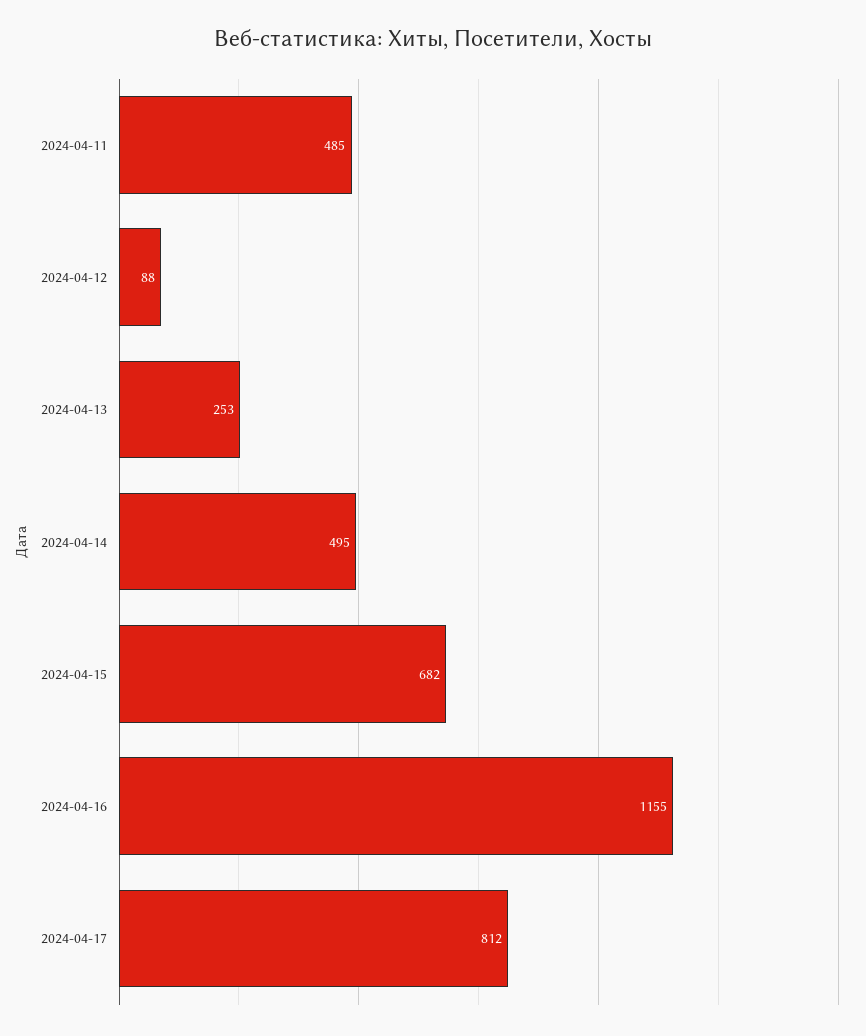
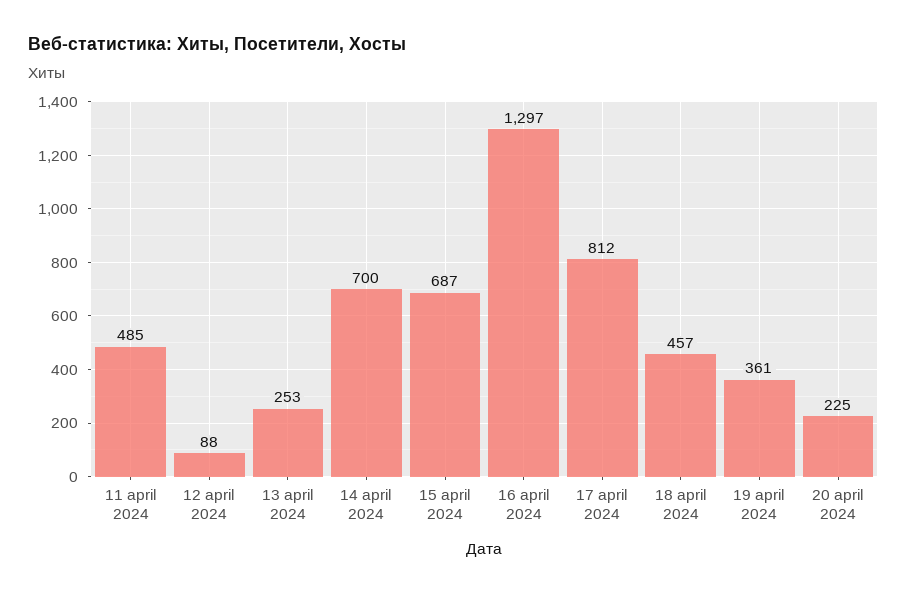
2024-04-14: 495 -> 700
2024-04-15: 682 -> 687
2024-04-16: 1155 -> 1297
18 april 2024: none -> 457
19 april 2024: none -> 361
20 april 2024: none -> 225

